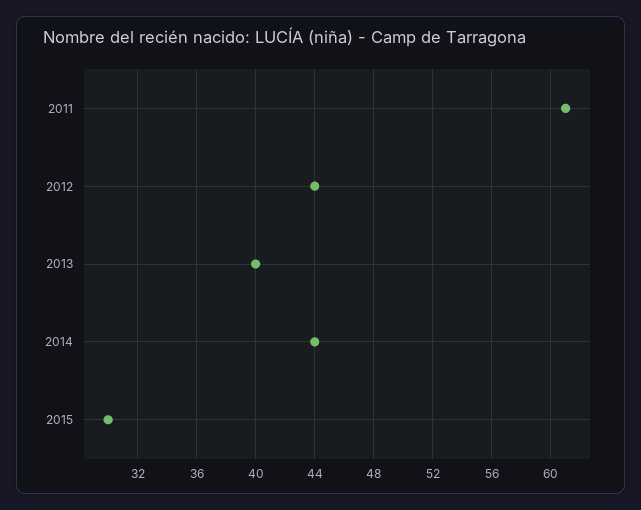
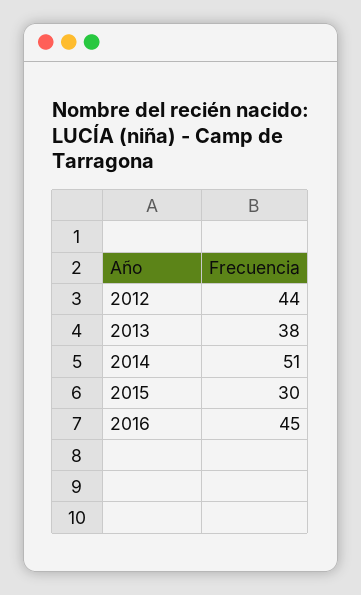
2011: 61 -> none
2013: 40 -> 38
2014: 44 -> 51
2016: none -> 45

